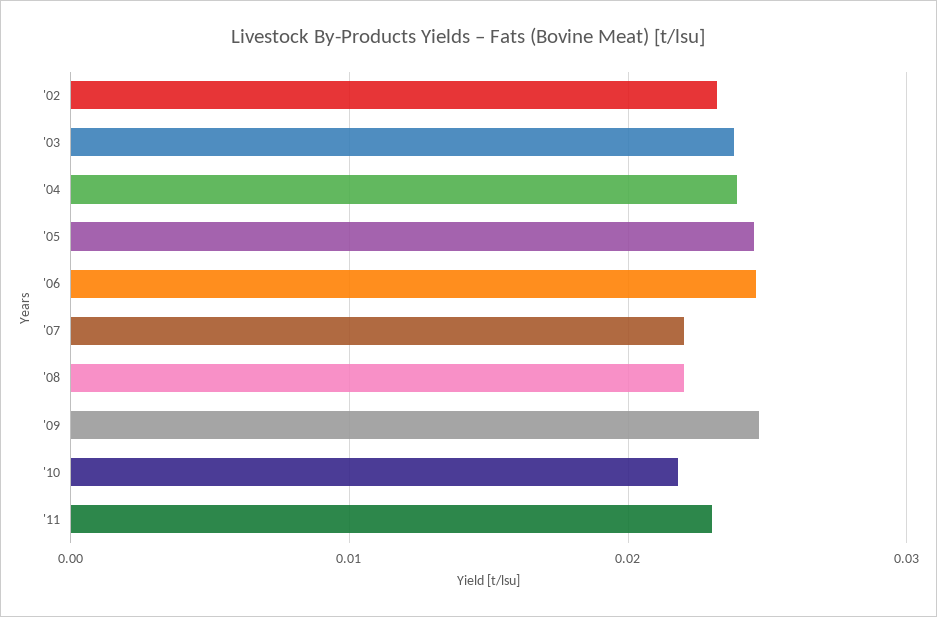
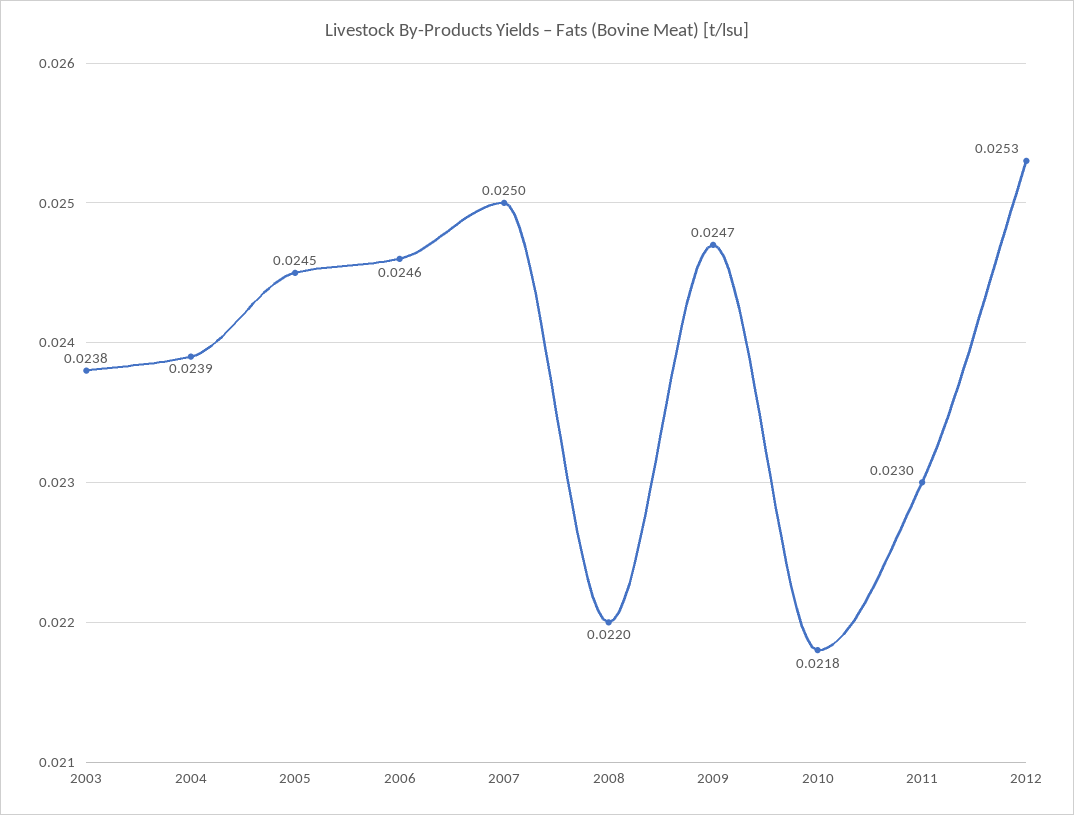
'02: 0.023 -> none
'07: 0.022 -> 0.025
2012: none -> 0.0253

